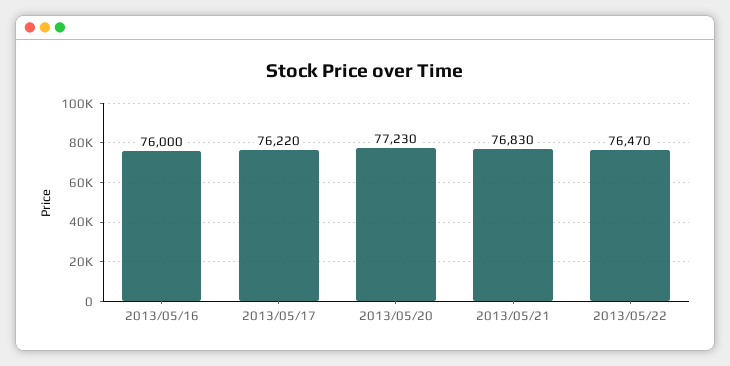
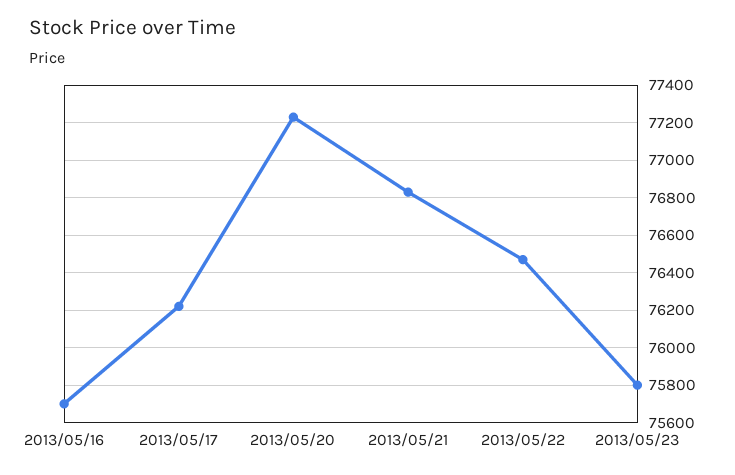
2013/05/16: 76000 -> 75700
2013/05/23: none -> 75800

